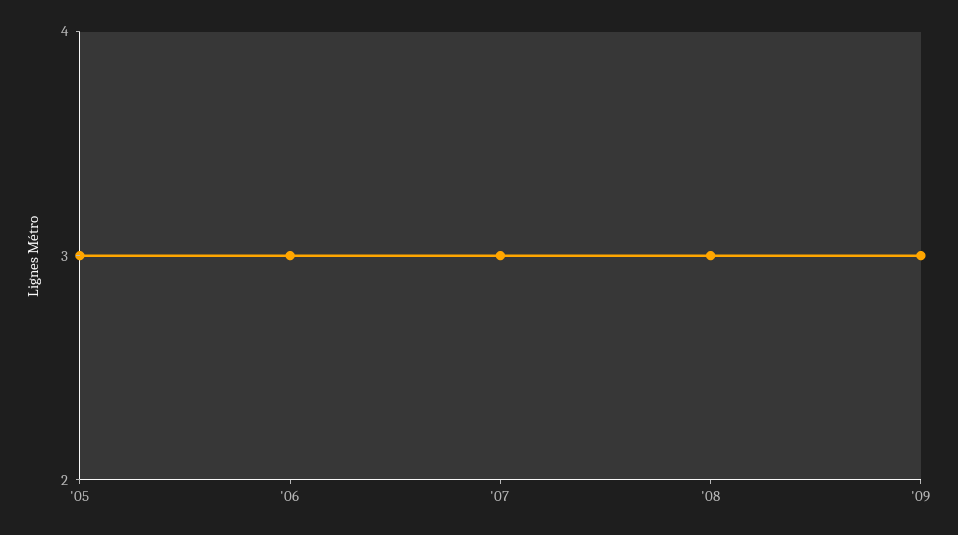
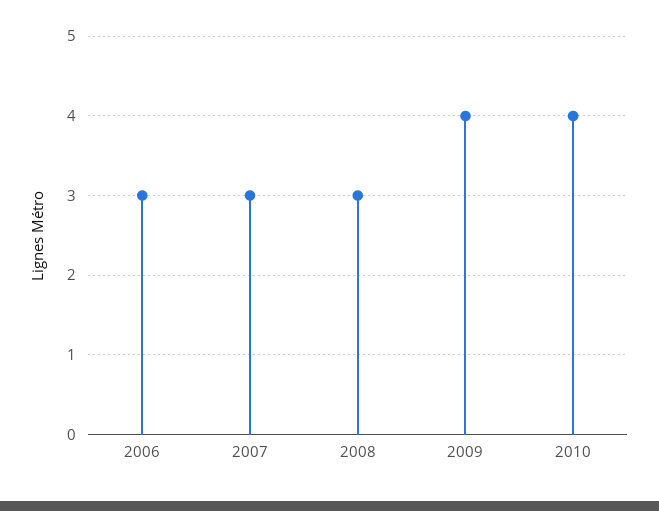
'05: 3 -> none
'09: 3 -> 4
2010: none -> 4

